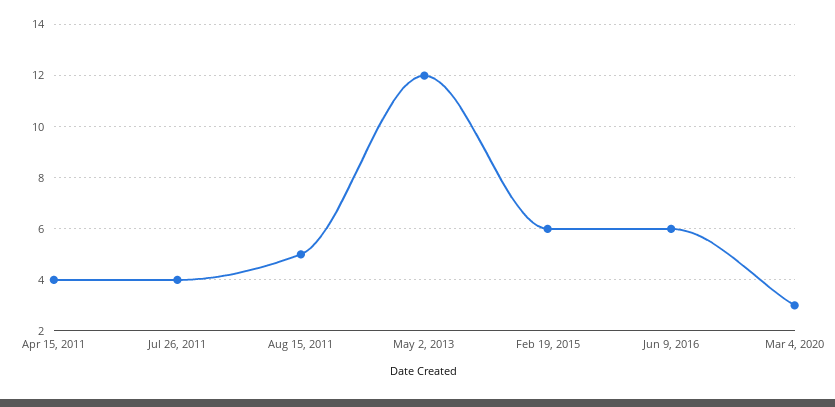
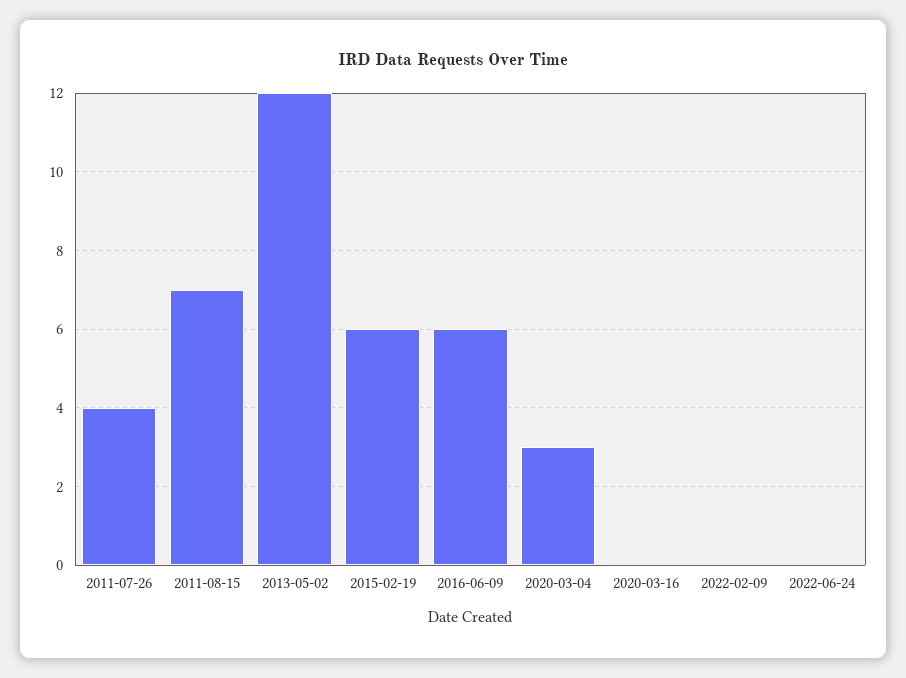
Apr 15, 2011: 4 -> none
Aug 15, 2011: 5 -> 7
2020-03-16: none -> 0
2022-02-09: none -> 0
2022-06-24: none -> 0

